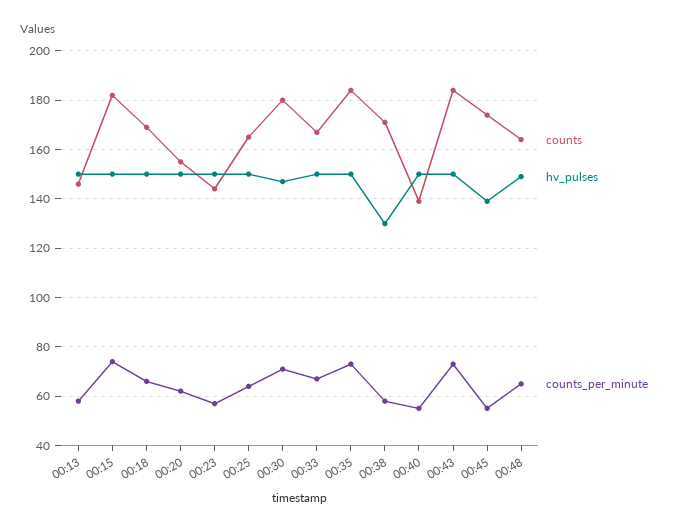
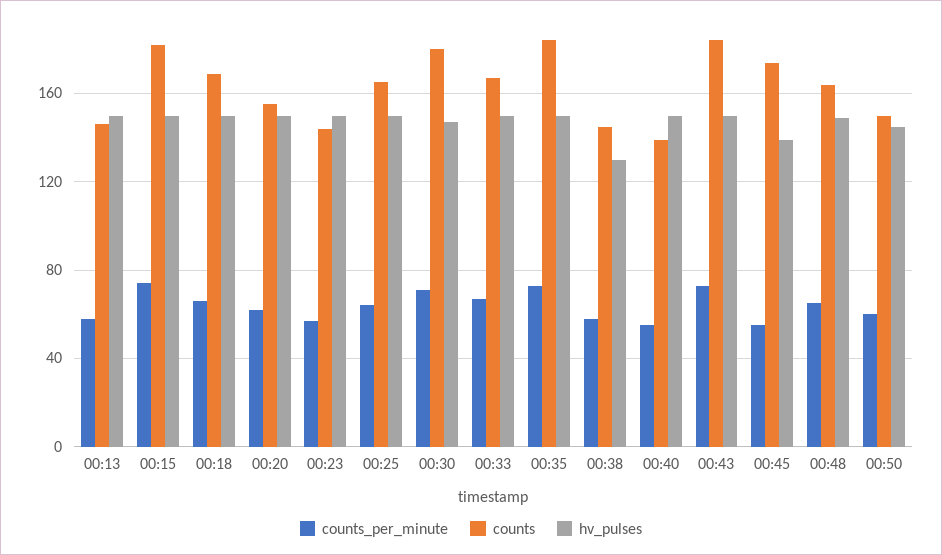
counts, 00:38: 170 -> 145
counts_per_minute, 00:50: none -> 60
counts, 00:50: none -> 150
hv_pulses, 00:50: none -> 145

